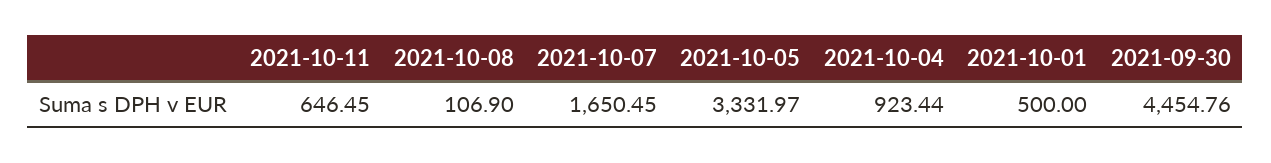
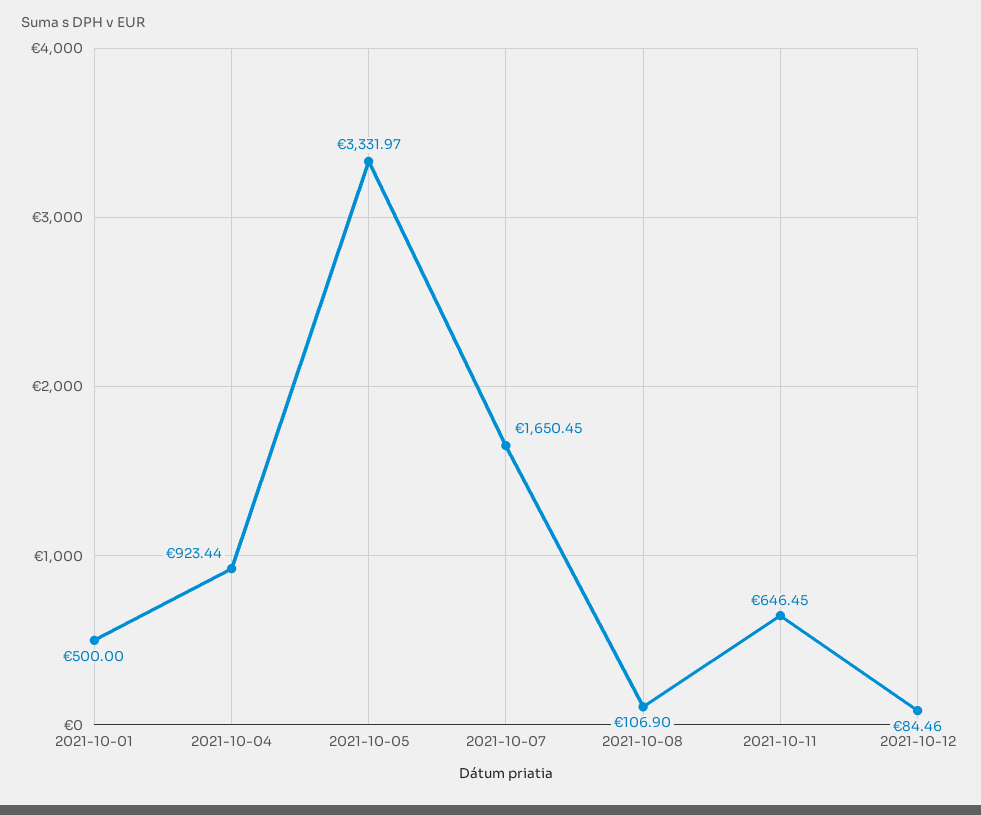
2021-09-30: 4454.76 -> none
2021-10-12: none -> 84.46

